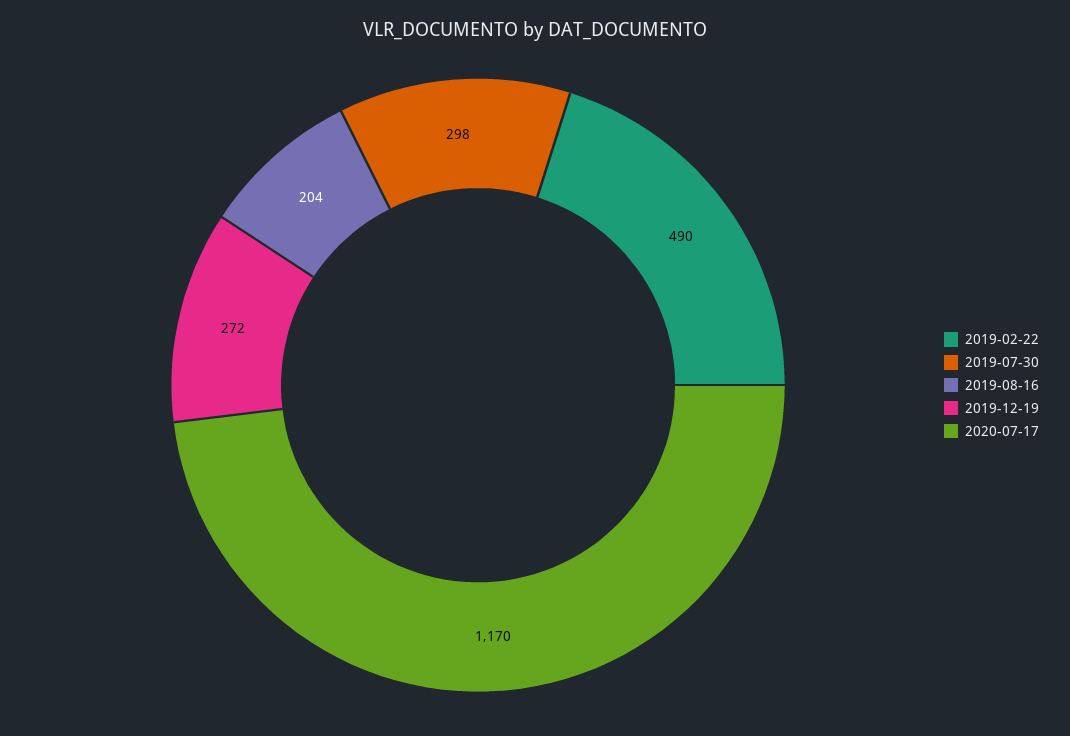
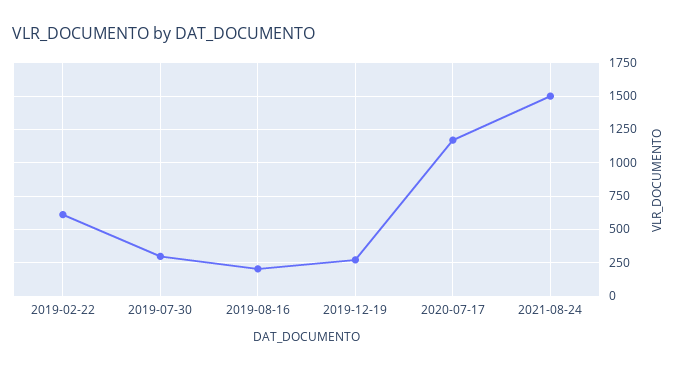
2019-02-22: 490 -> 600
2021-08-24: none -> 1500

